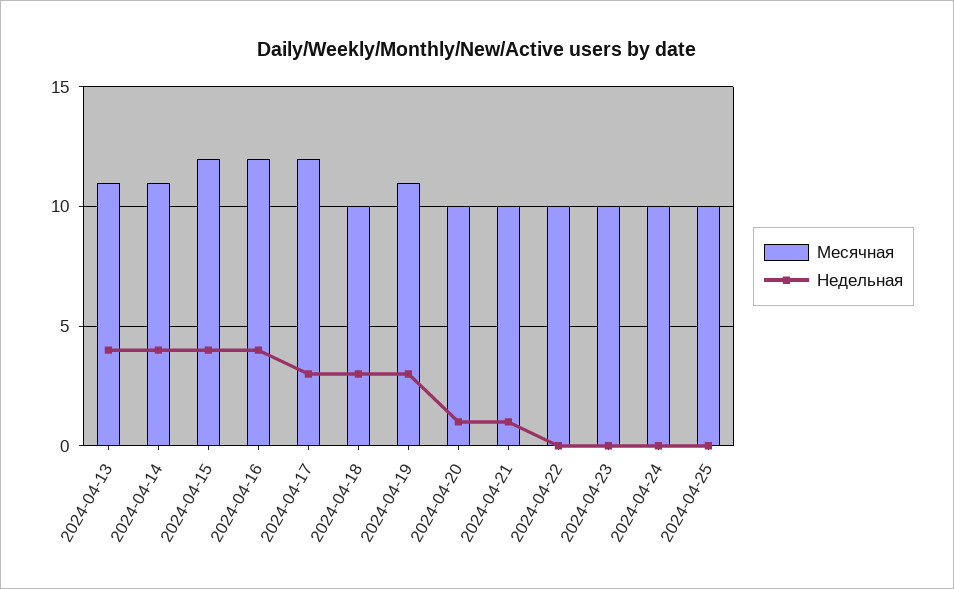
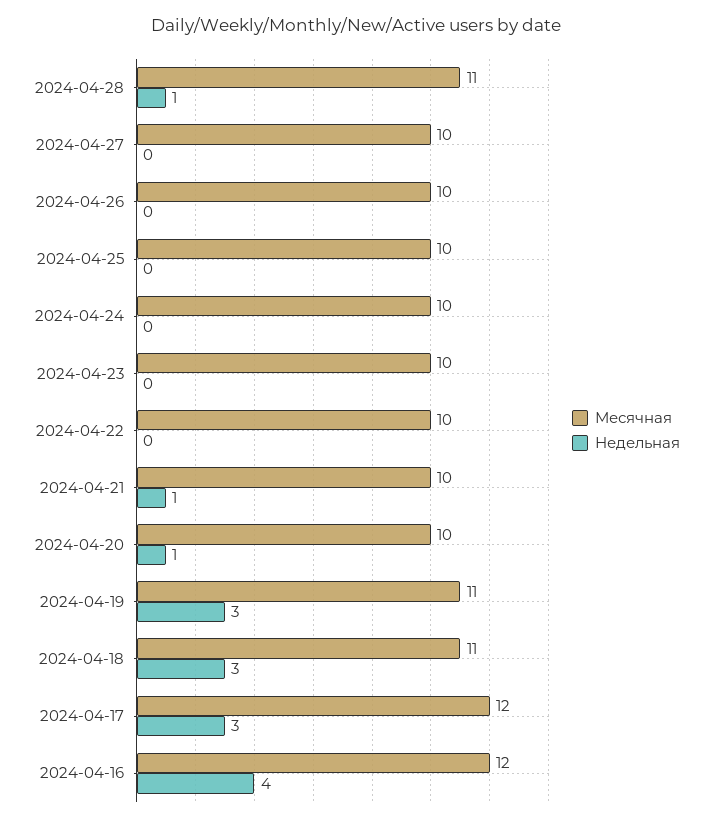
Месячная, 2024-04-13: 11 -> none
Недельная, 2024-04-13: 4 -> none
Месячная, 2024-04-14: 11 -> none
Недельная, 2024-04-14: 4 -> none
Месячная, 2024-04-15: 12 -> none
Недельная, 2024-04-15: 4 -> none
Месячная, 2024-04-18: 10 -> 11
Месячная, 2024-04-28: none -> 11
Недельная, 2024-04-28: none -> 1
Месячная, 2024-04-27: none -> 10
Недельная, 2024-04-27: none -> 0
Месячная, 2024-04-26: none -> 10
Недельная, 2024-04-26: none -> 0

